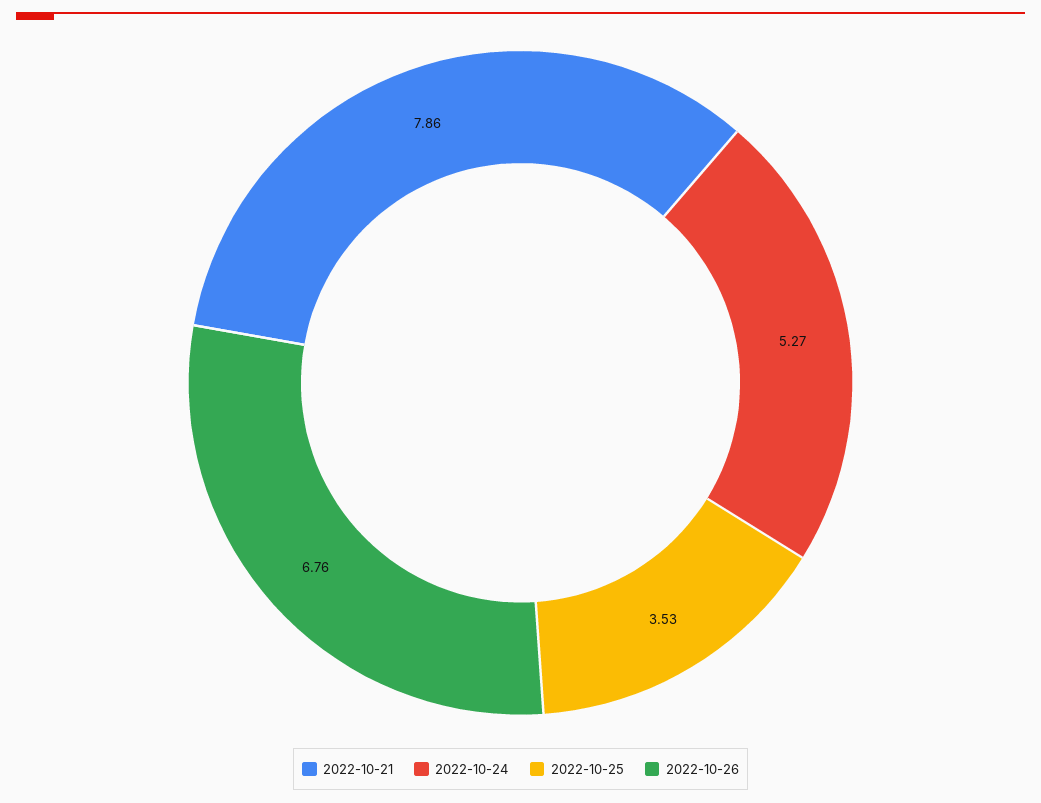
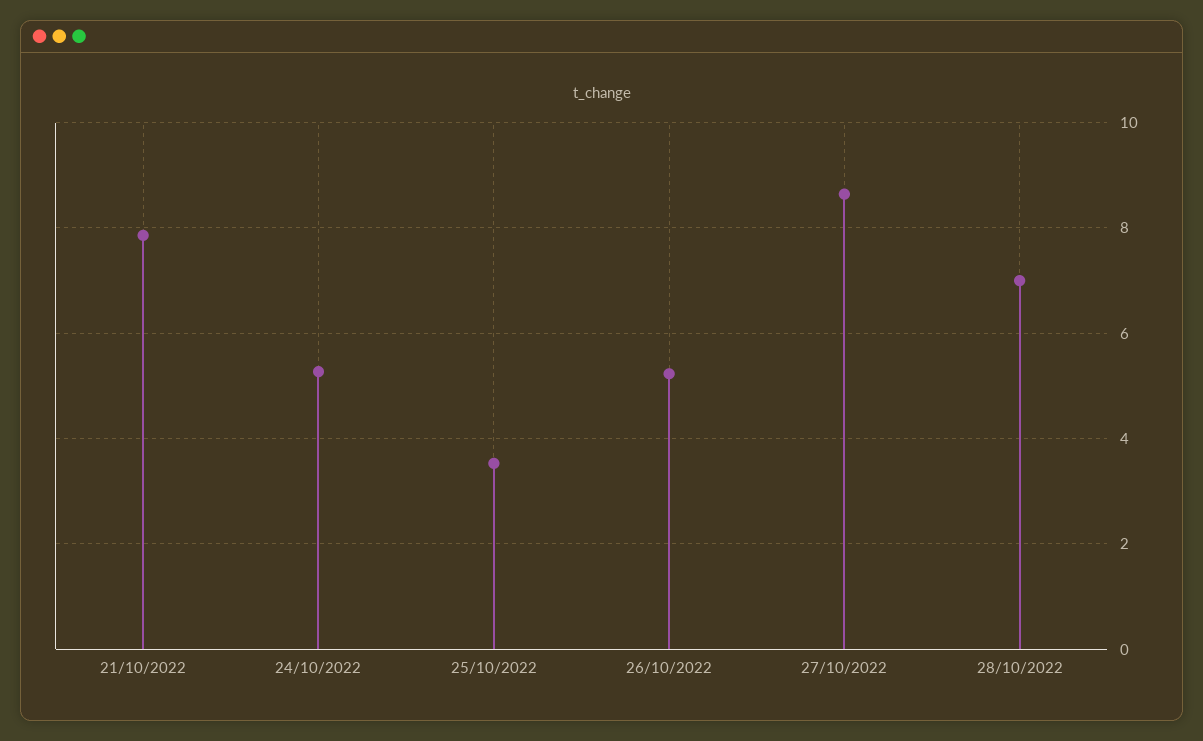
2022-10-26: 6.76 -> 5.2
27/10/2022: none -> 8.6
28/10/2022: none -> 7

